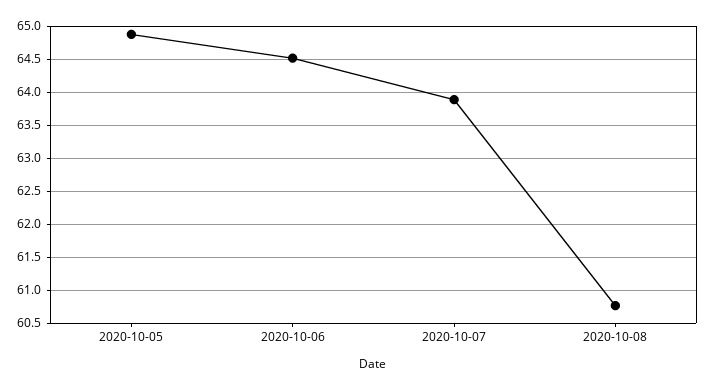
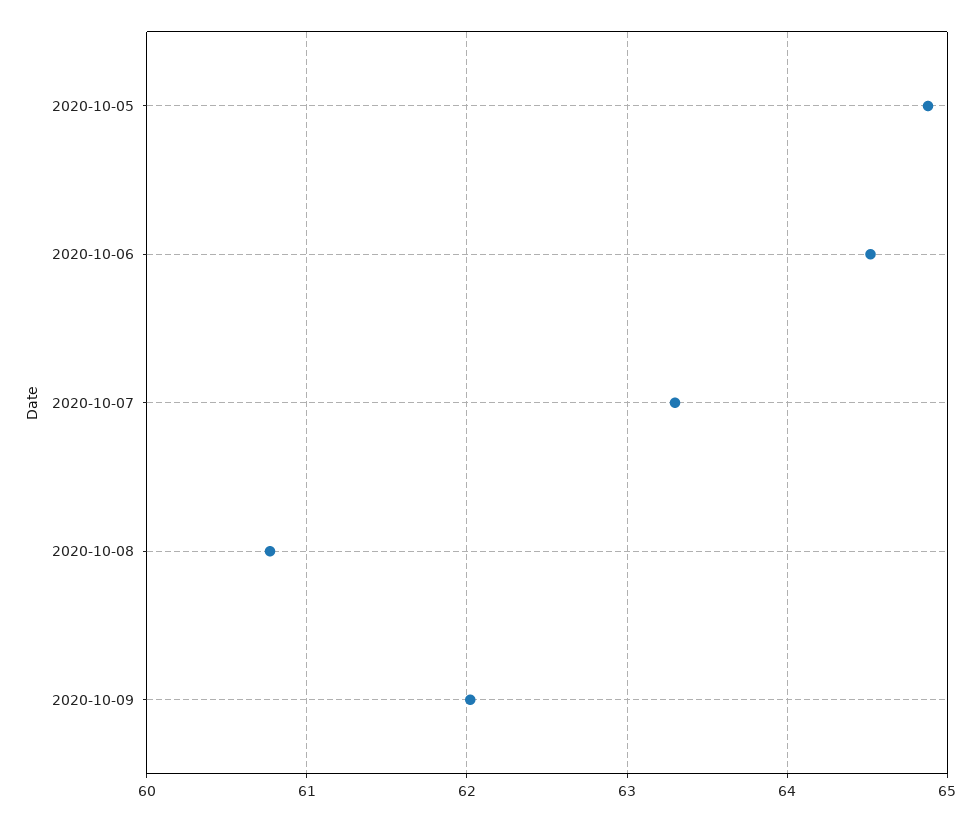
2020-10-07: 63.9 -> 63.3
2020-10-09: none -> 62

